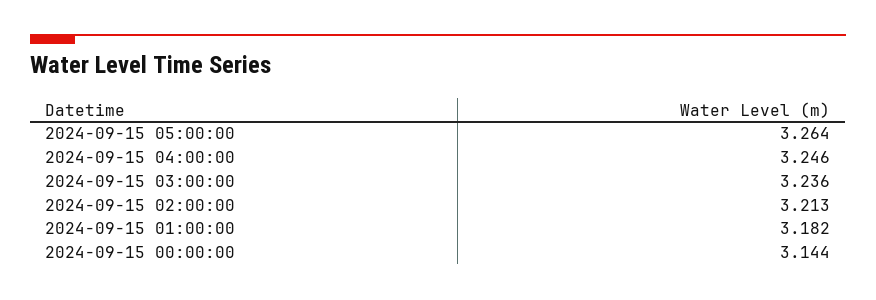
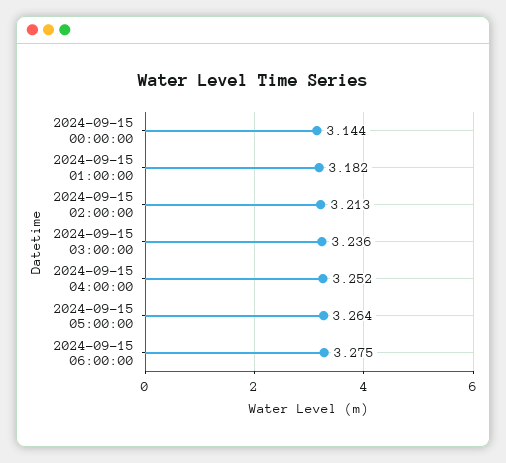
2024-09-15 04:00:00: 3.246 -> 3.252
2024-09-15 06:00:00: none -> 3.275

